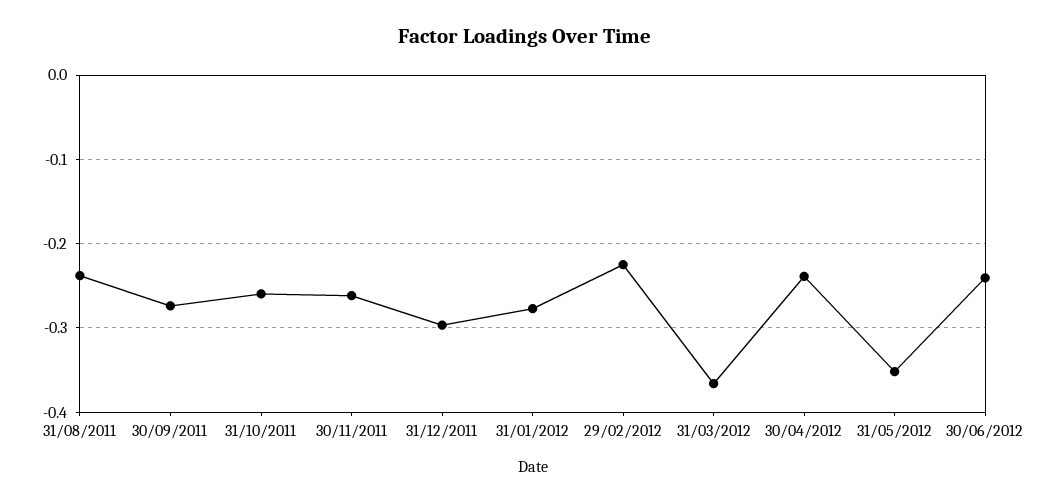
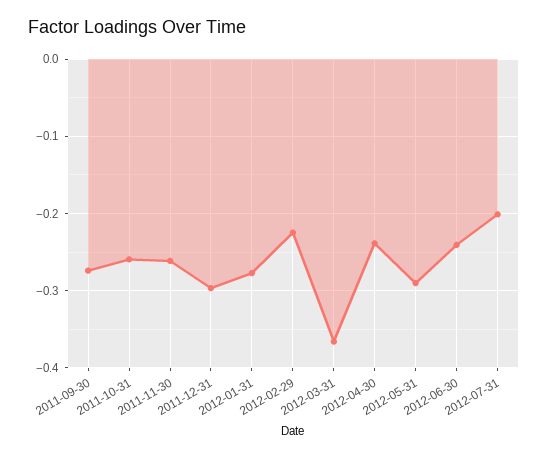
31/08/2011: -0.24 -> none
31/05/2012: -0.35 -> -0.29
2012-07-31: none -> -0.2

